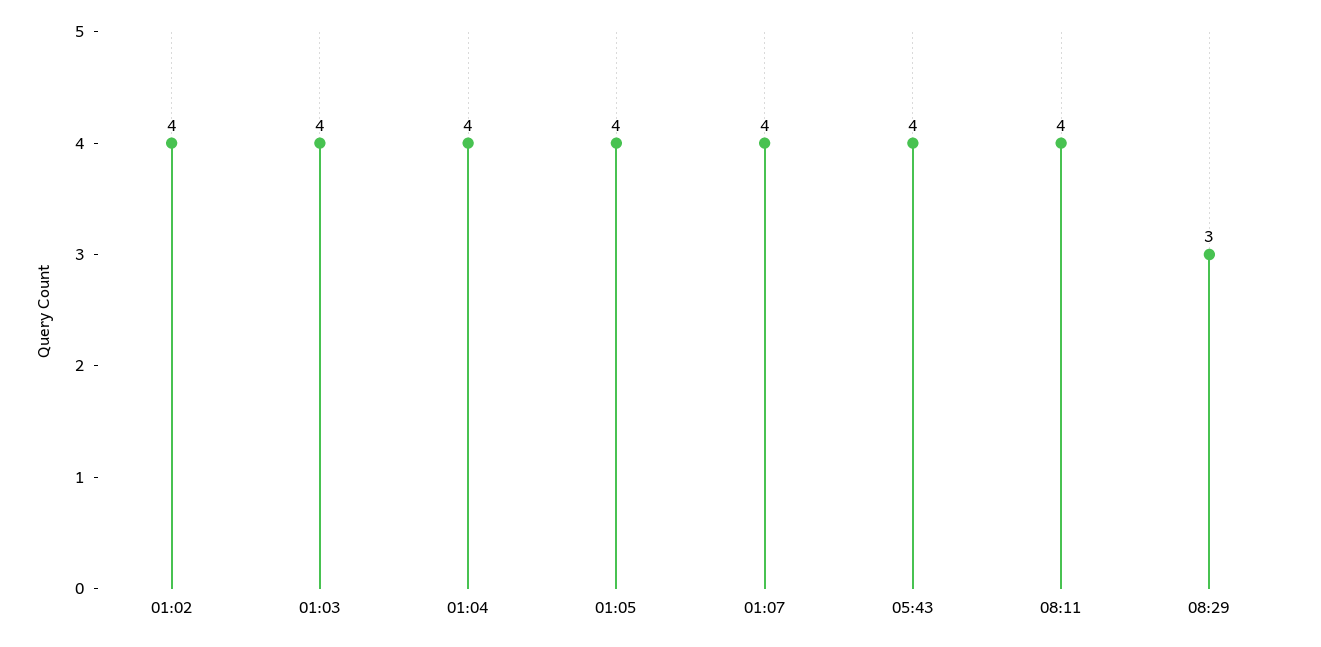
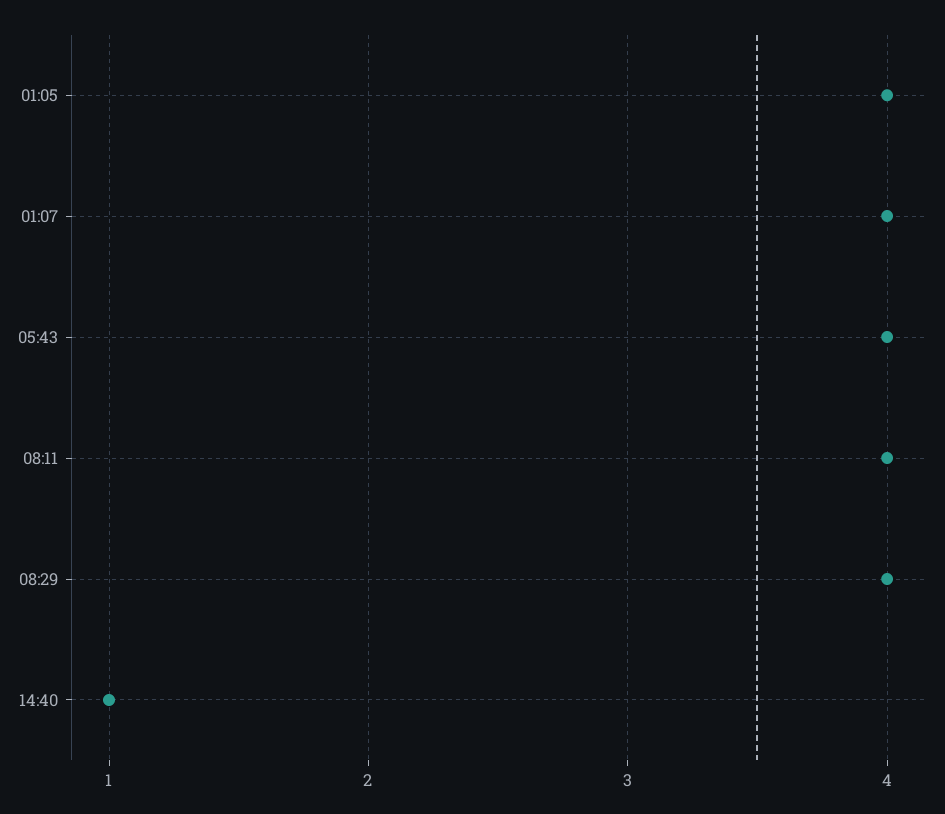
01:02: 4 -> none
01:03: 4 -> none
01:04: 4 -> none
08:29: 3 -> 4
14:40: none -> 1

